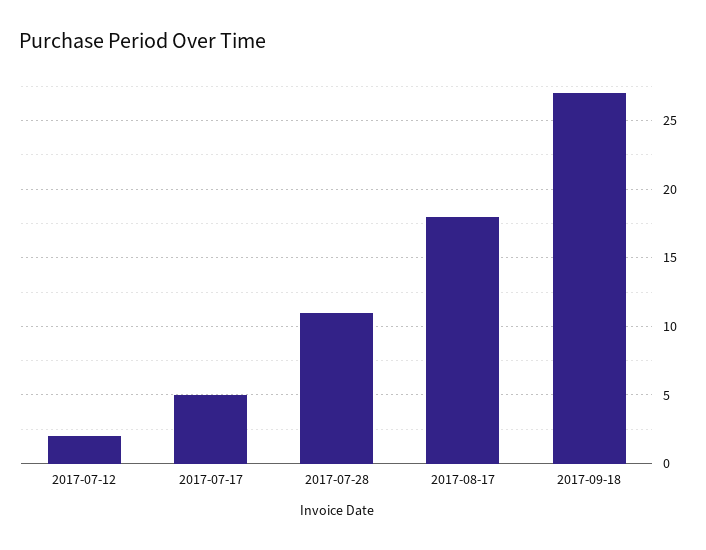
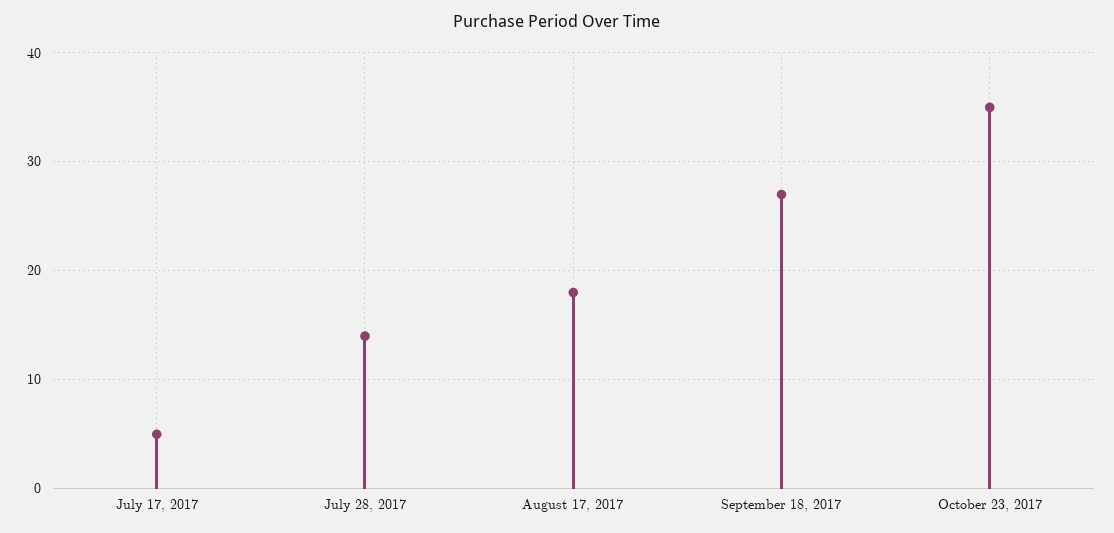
2017-07-12: 2 -> none
2017-07-28: 11 -> 14
October 23, 2017: none -> 35

